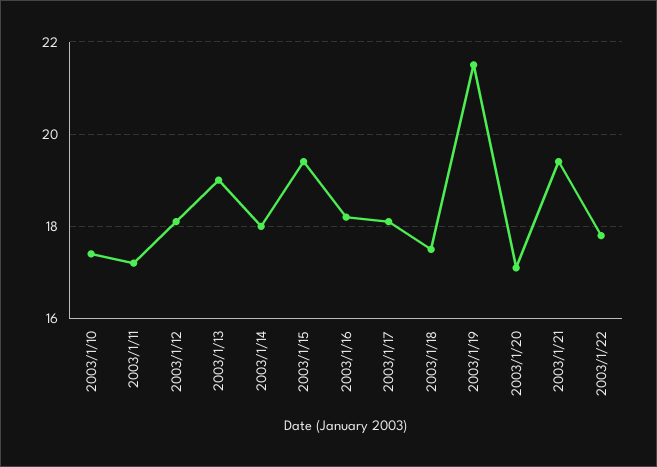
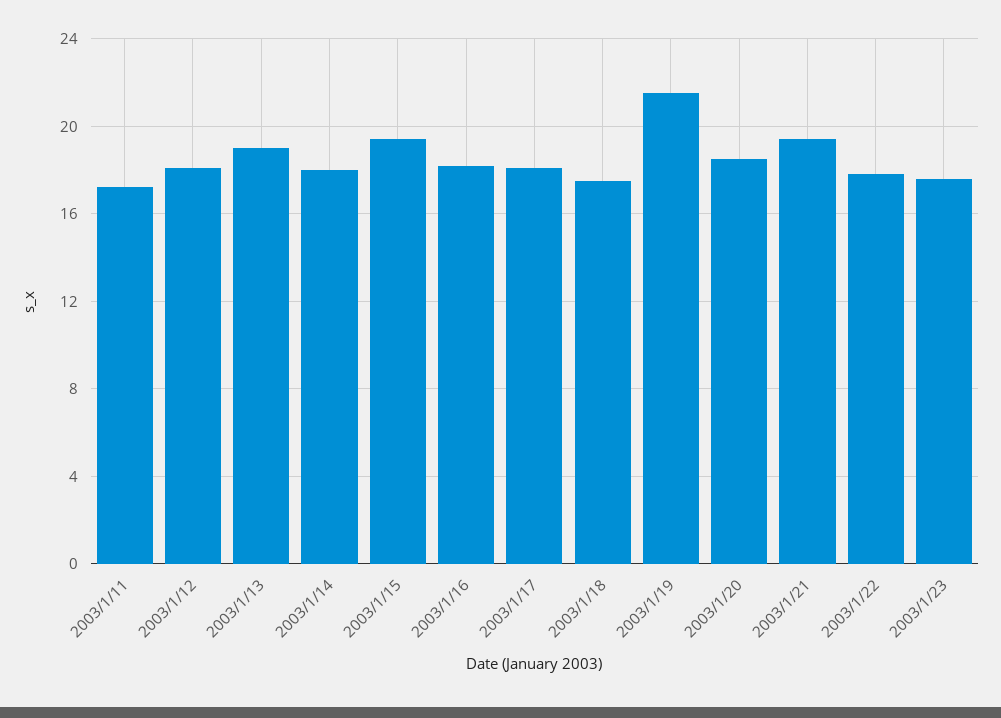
2003/1/10: 17.5 -> none
2003/1/20: 17 -> 18.5
2003/1/23: none -> 17.5

